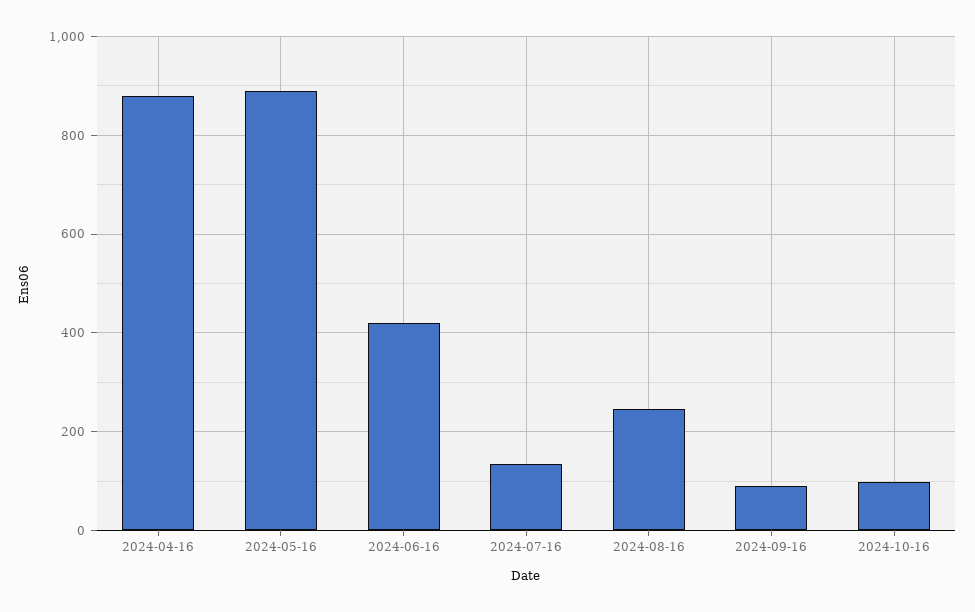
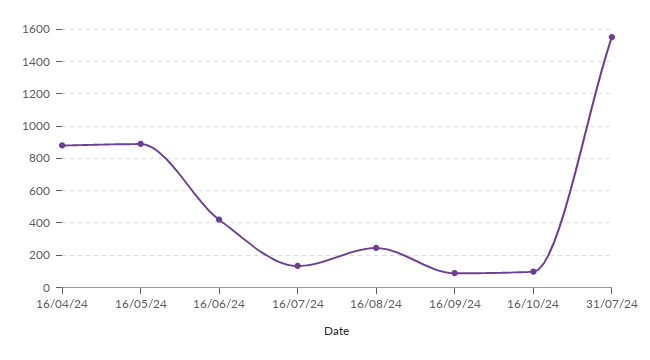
31/07/24: none -> 1550

